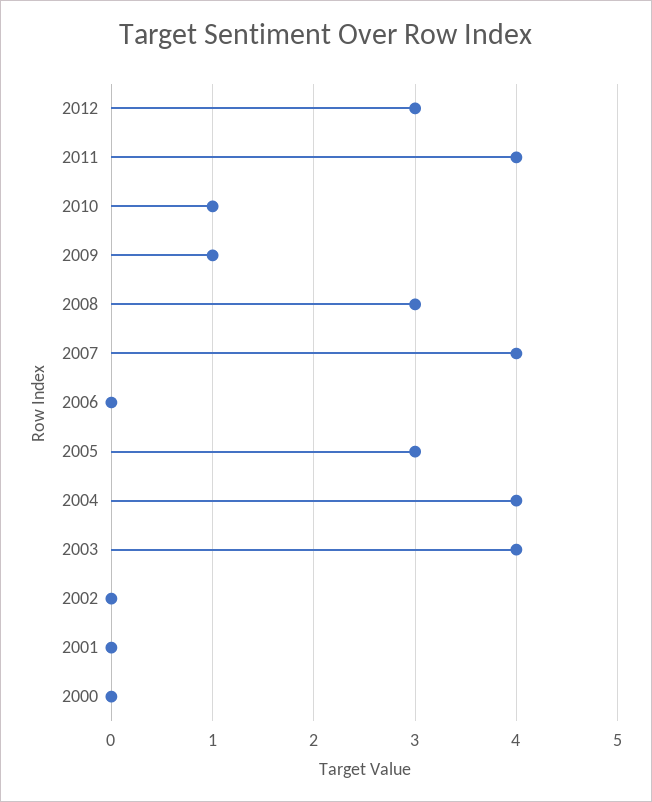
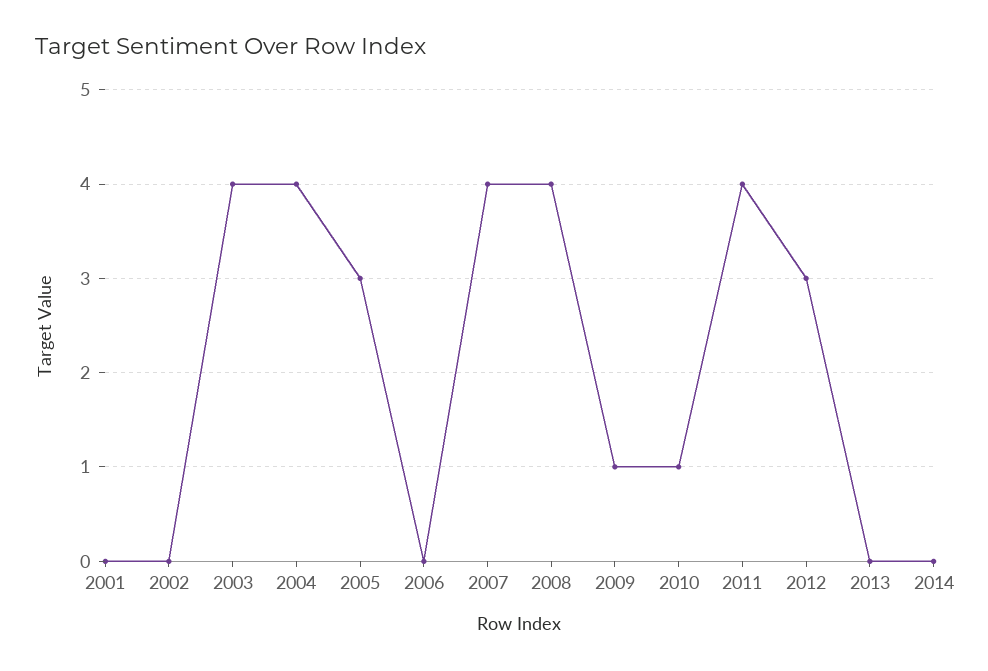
2008: 3 -> 4
2000: 0 -> none
2013: none -> 0
2014: none -> 0

